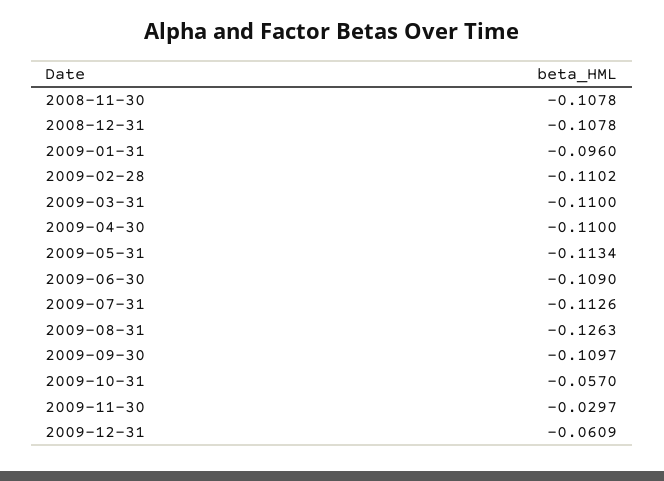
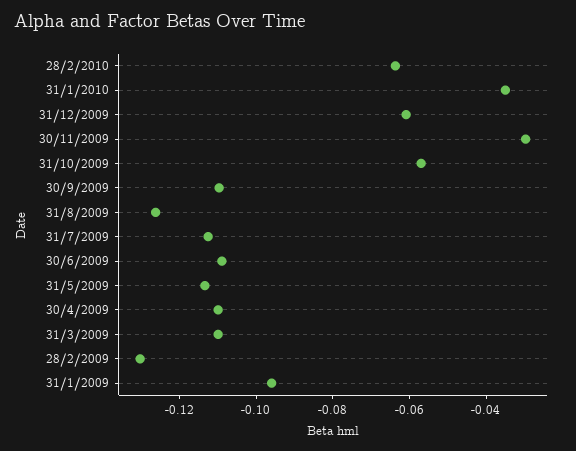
2008-11-30: -0.1078 -> none
2008-12-31: -0.1078 -> none
2009-02-28: -0.1102 -> -0.13
28/2/2010: none -> -0.065
31/1/2010: none -> -0.035

